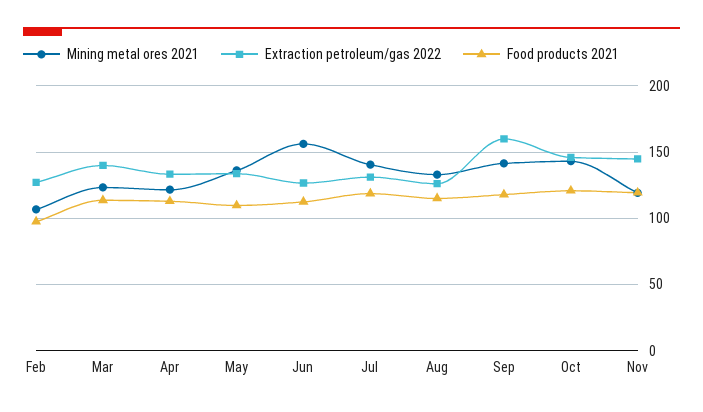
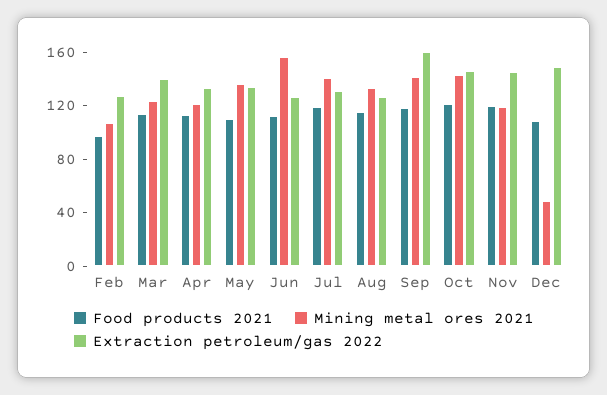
Food products 2021, Dec: none -> 110
Mining metal ores 2021, Dec: none -> 50
Extraction petroleum/gas 2022, Dec: none -> 150

